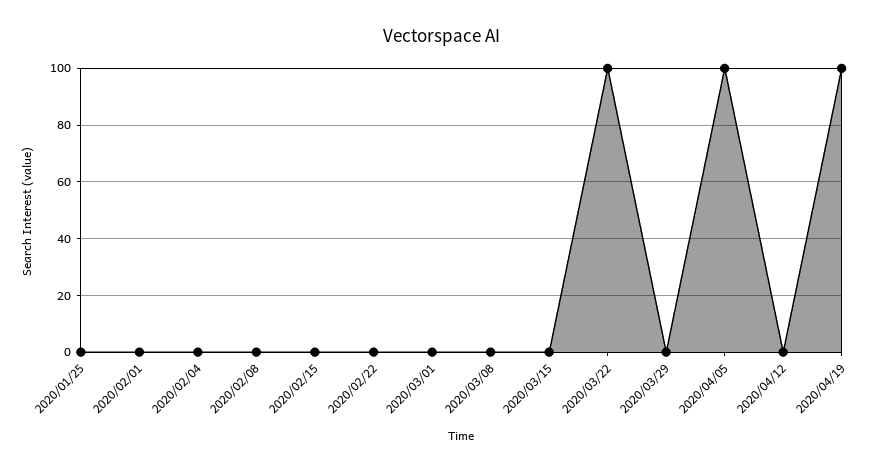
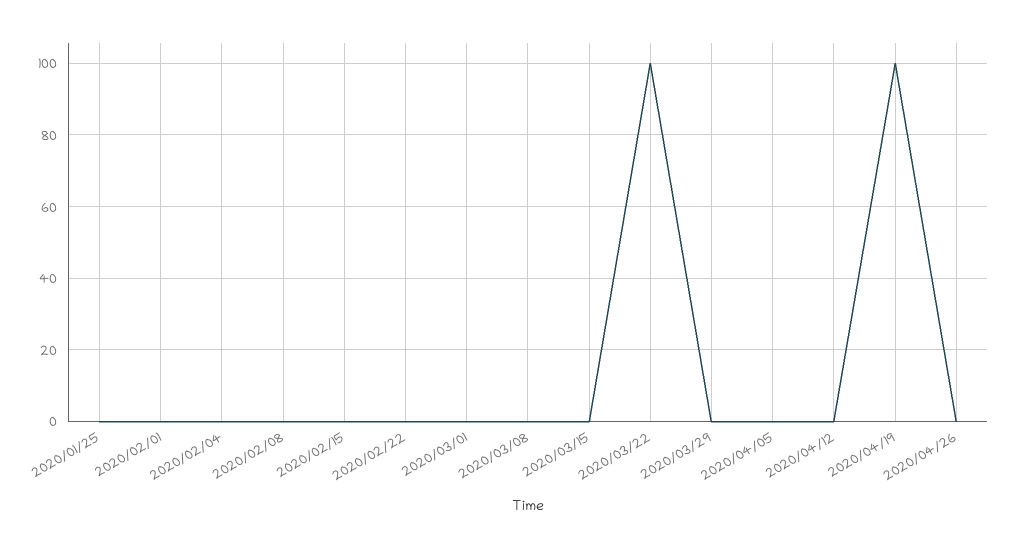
2020/04/05: 100 -> 0
2020/04/26: none -> 0

